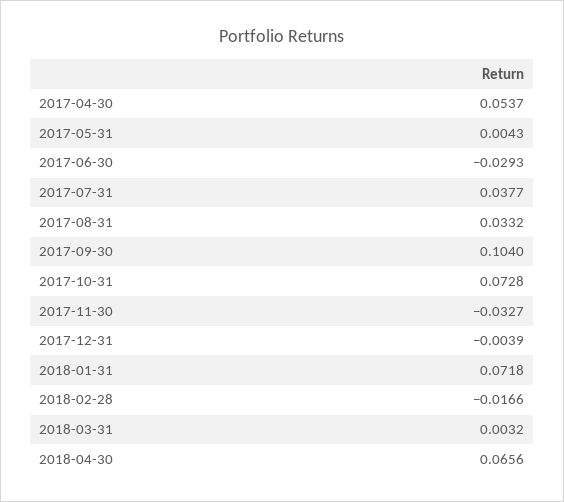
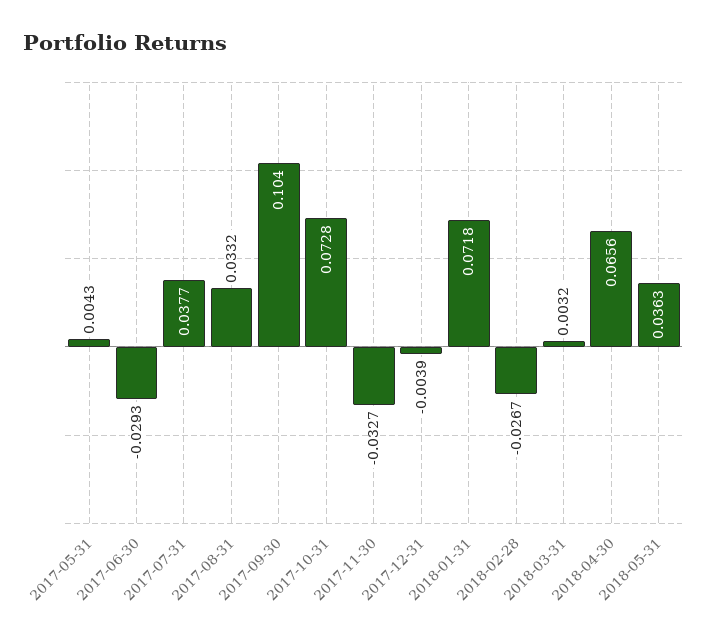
2017-04-30: 0.0537 -> none
2018-02-28: -0.0166 -> -0.0267
2018-05-31: none -> 0.0363

